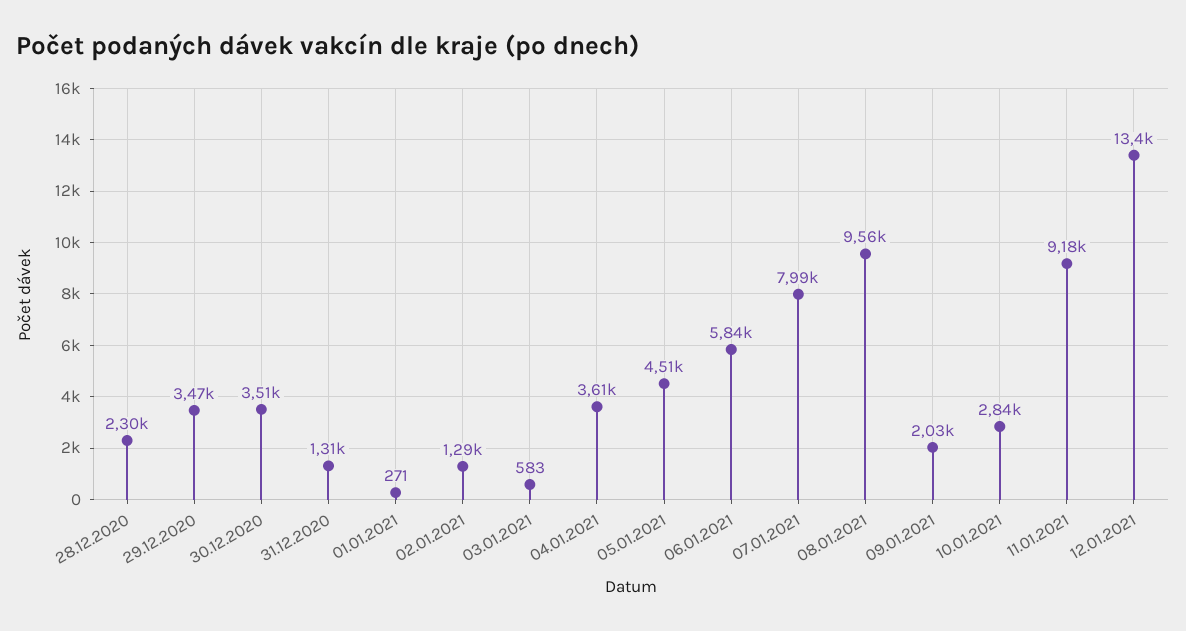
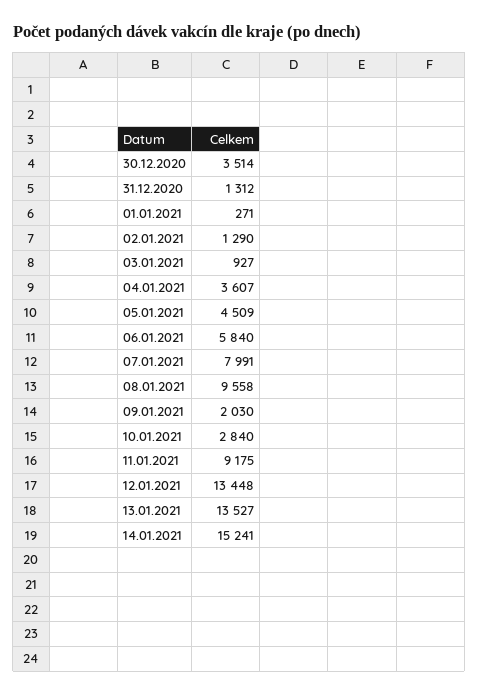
28.12.2020: 2300 -> none
29.12.2020: 3470 -> none
03.01.2021: 583 -> 927
13.01.2021: none -> 13527
14.01.2021: none -> 15241

